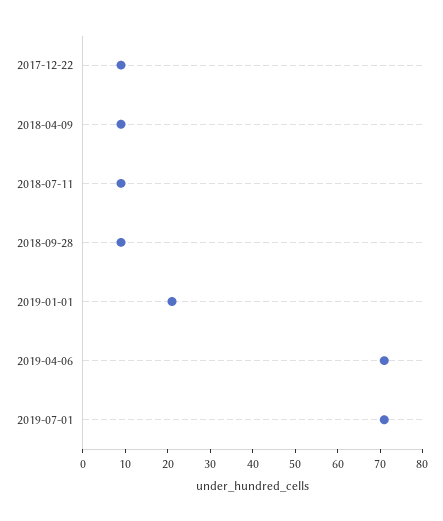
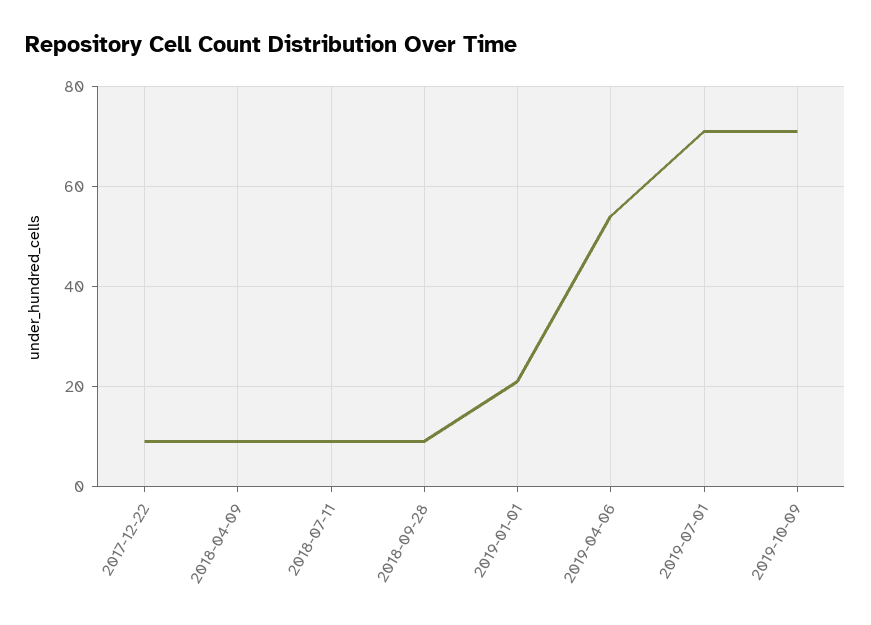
2019-04-06: 70 -> 55
2019-10-09: none -> 70

